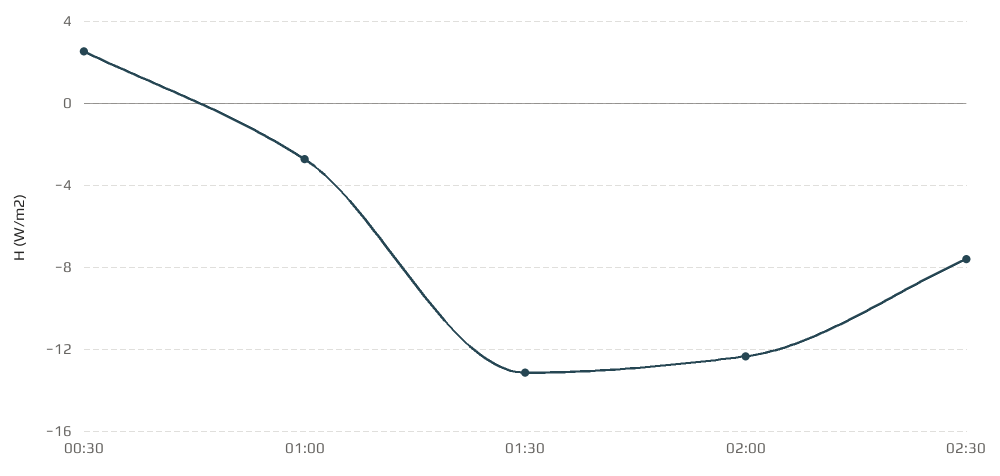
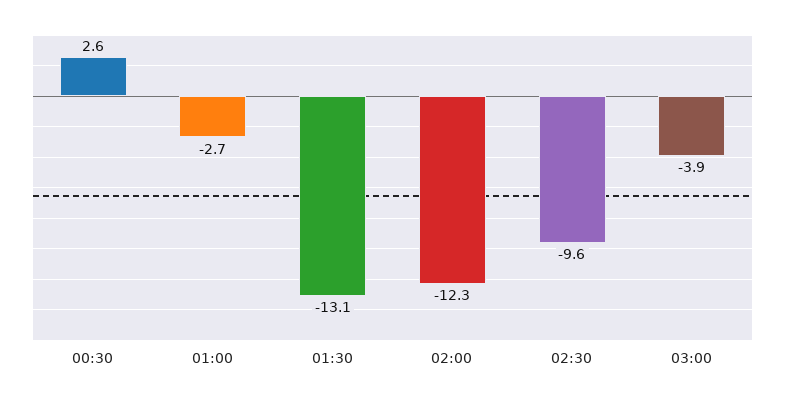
02:30: -7.5 -> -9.6
03:00: none -> -3.9

